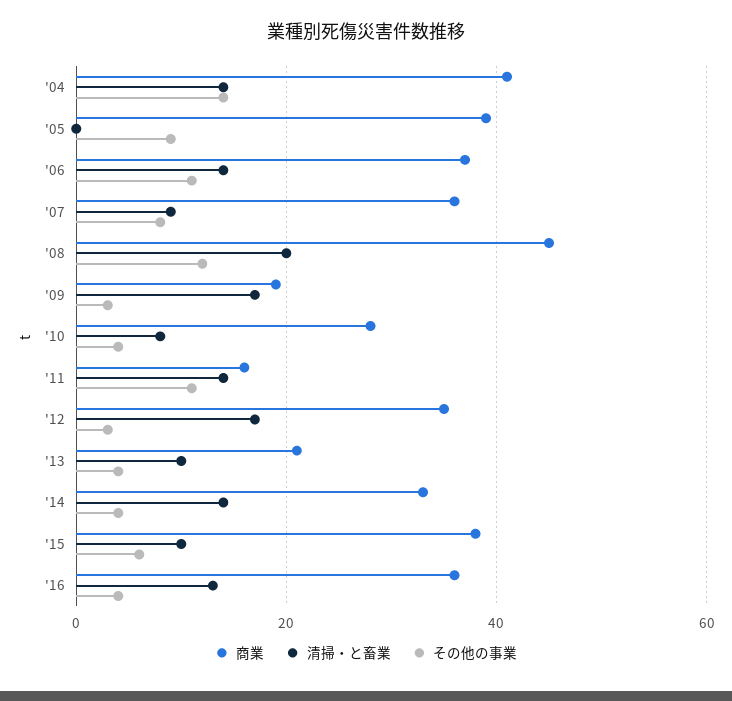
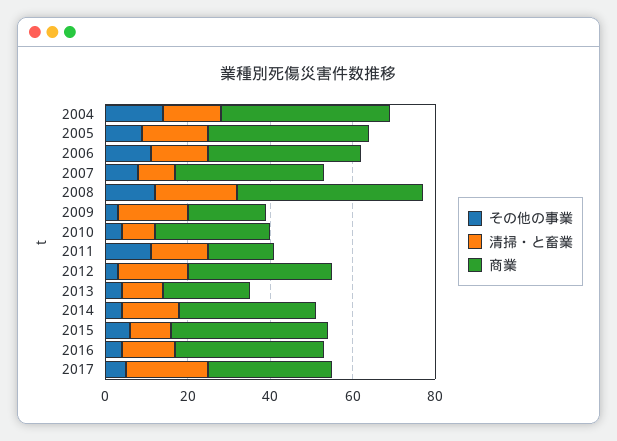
清掃・と畜業, '05: 0 -> 15
その他の事業, 2017: none -> 5
清掃・と畜業, 2017: none -> 20
商業, 2017: none -> 30

